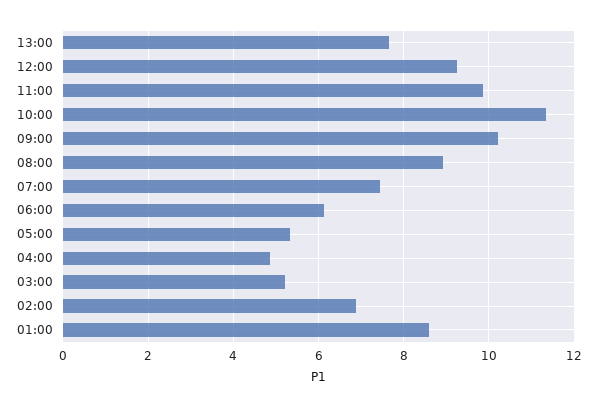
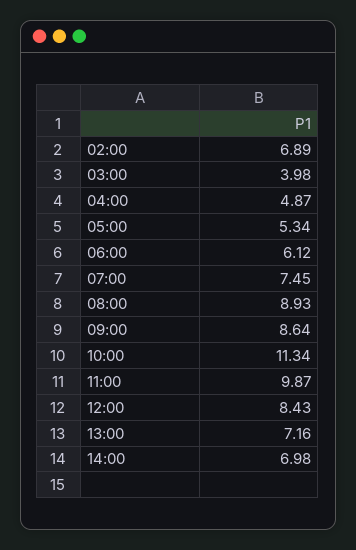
13:00: 7.6 -> 7.16
12:00: 9.2 -> 8.43
09:00: 10.2 -> 8.64
03:00: 5.2 -> 3.98
01:00: 8.6 -> none
14:00: none -> 6.98

